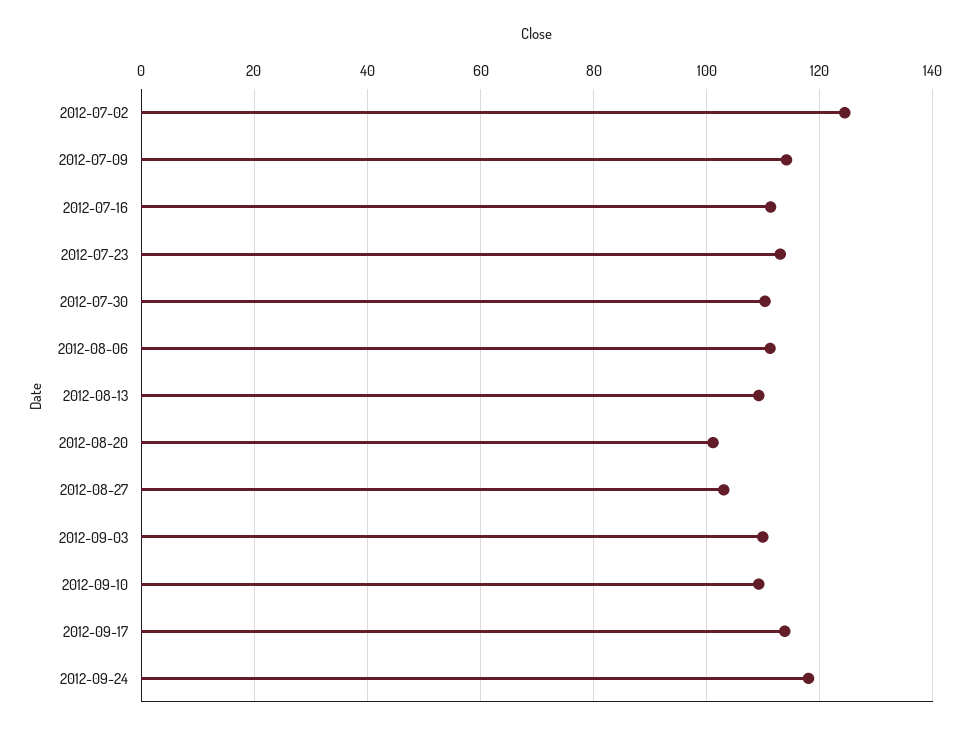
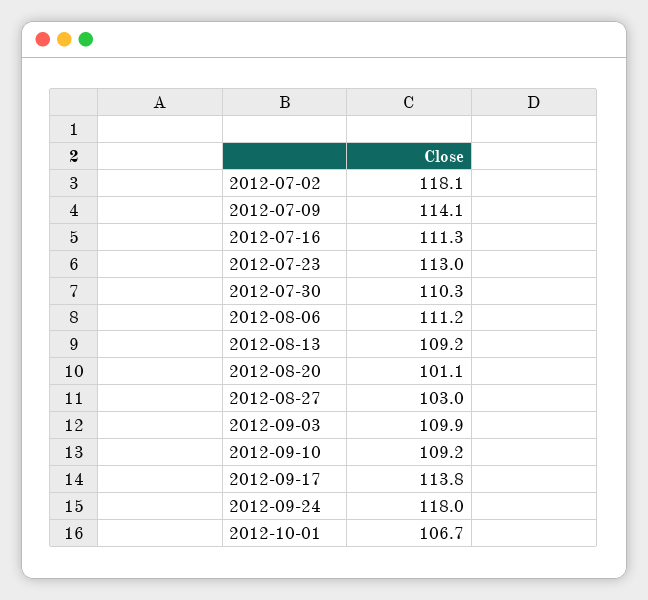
2012-07-02: 124 -> 118.1
2012-10-01: none -> 106.7

